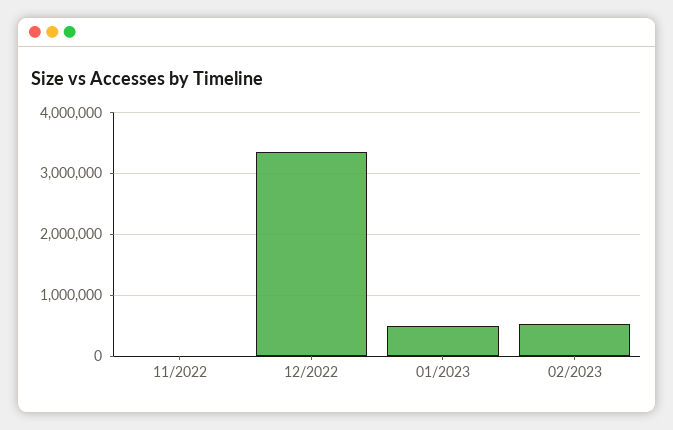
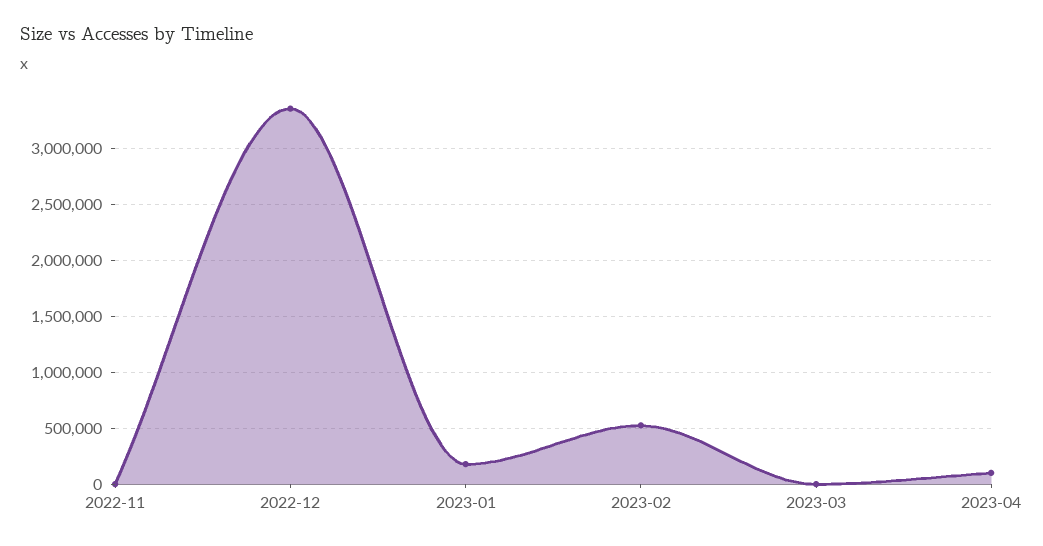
01/2023: 500000 -> 200000
2023-03: none -> 0
2023-04: none -> 100000

